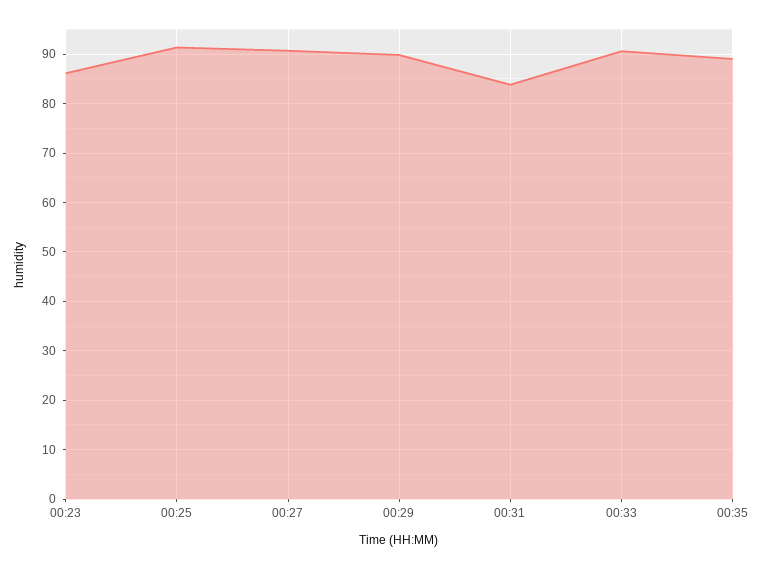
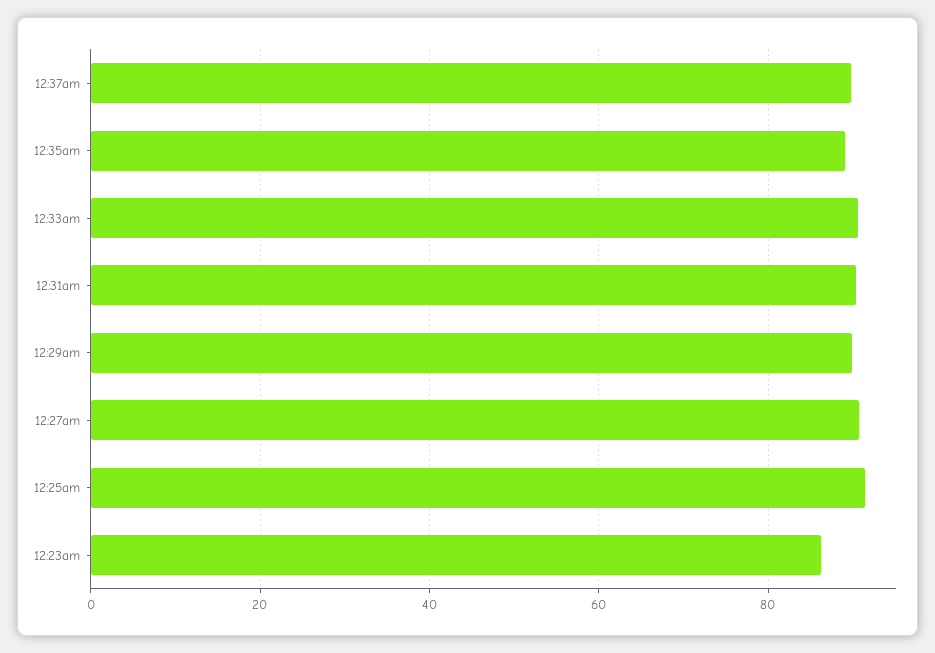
00:31: 84 -> 90
12:37am: none -> 90

